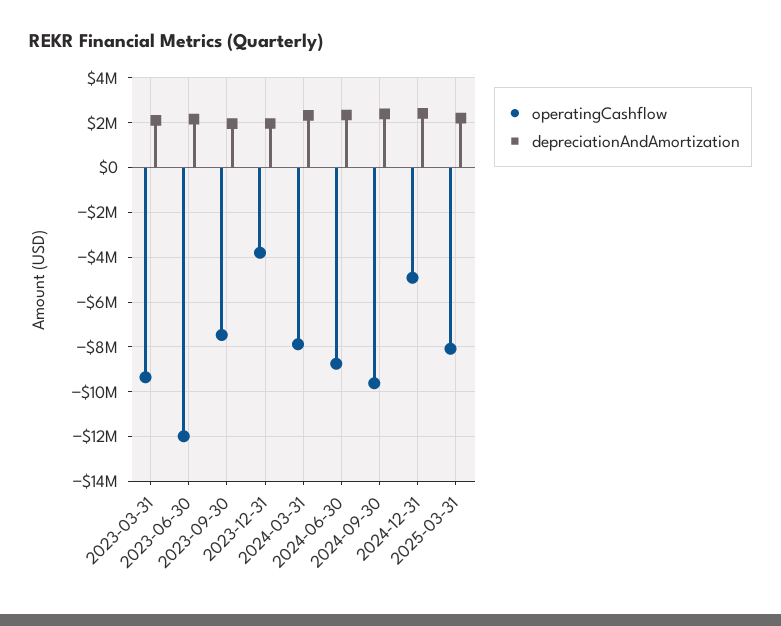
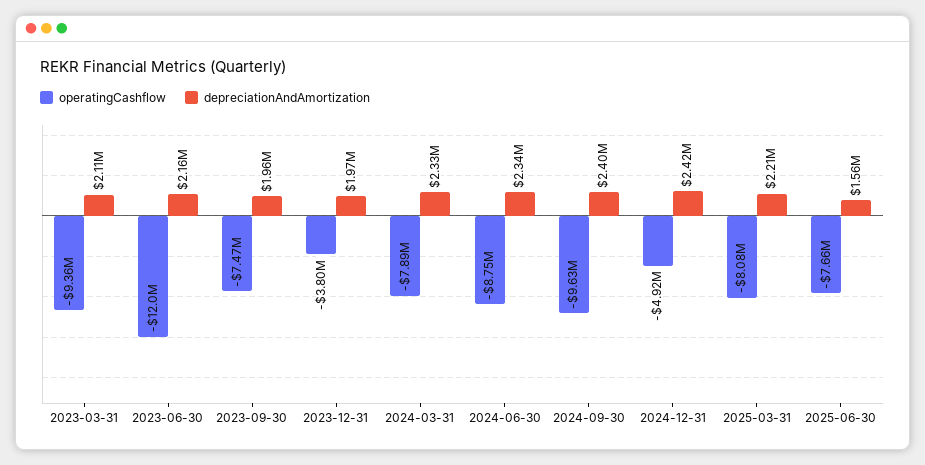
operatingCashflow, 2025-06-30: none -> -7660000
depreciationAndAmortization, 2025-06-30: none -> 1560000

